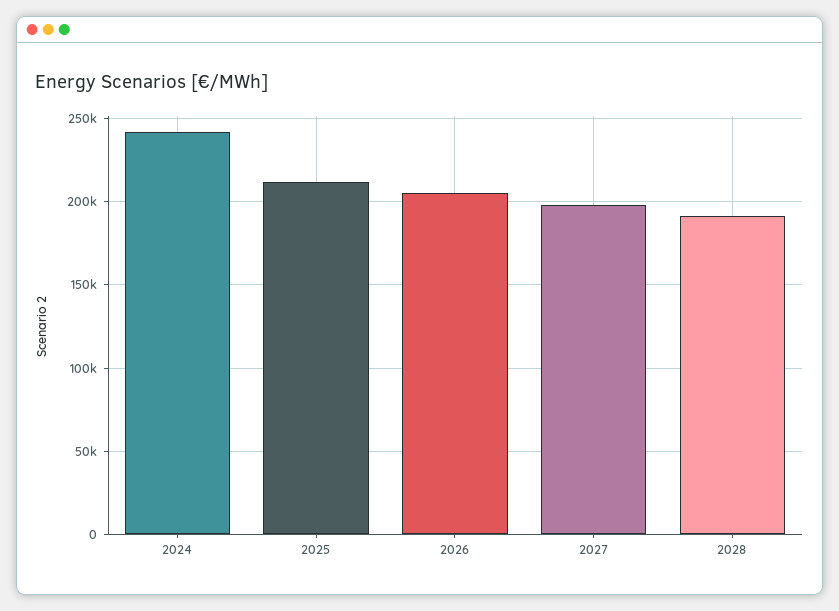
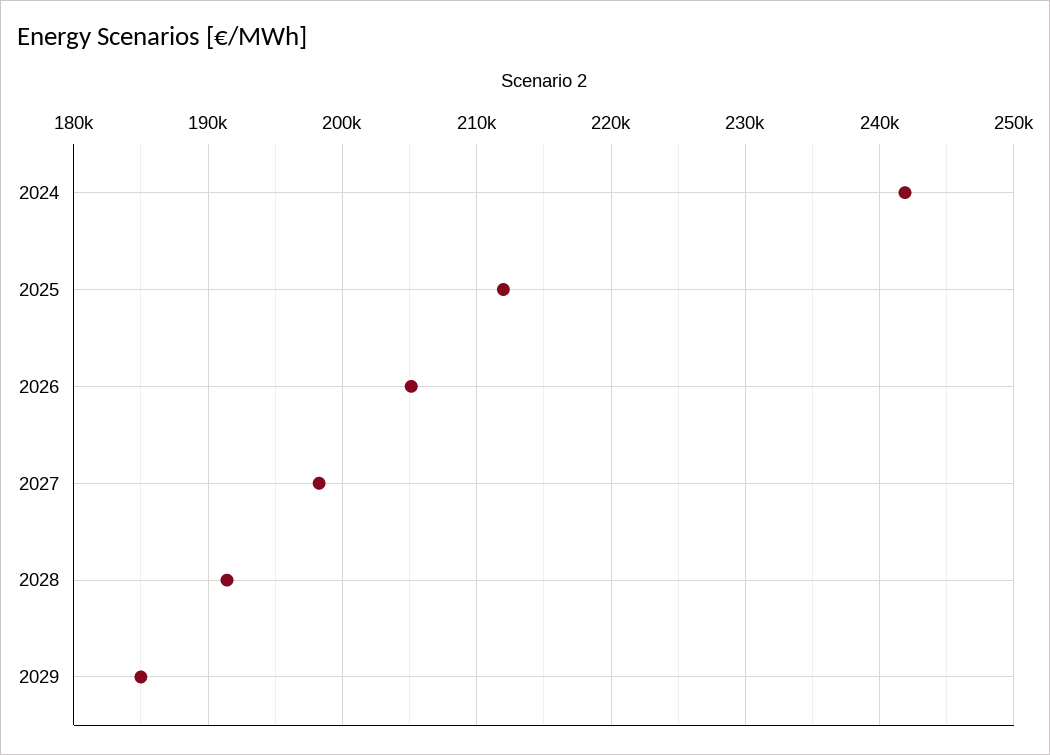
2029: none -> 185000

